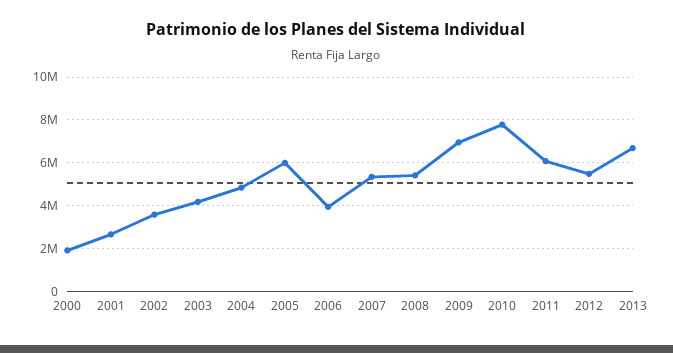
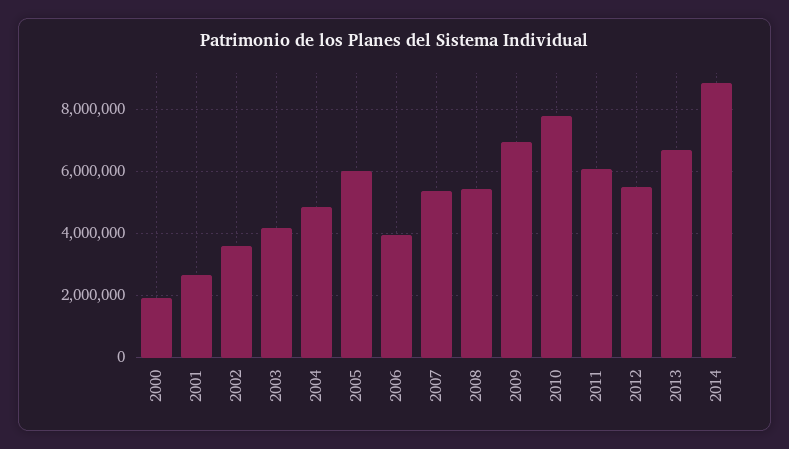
2014: none -> 8800000

